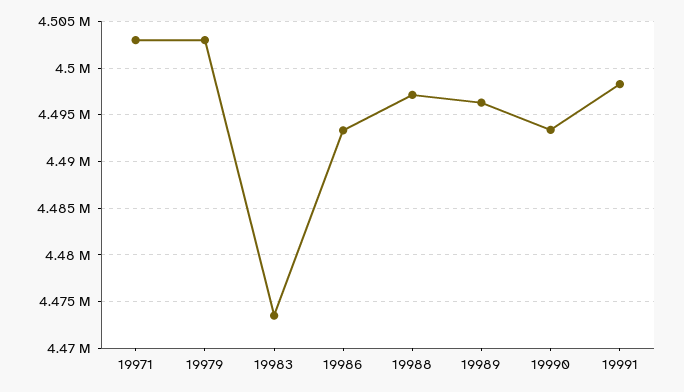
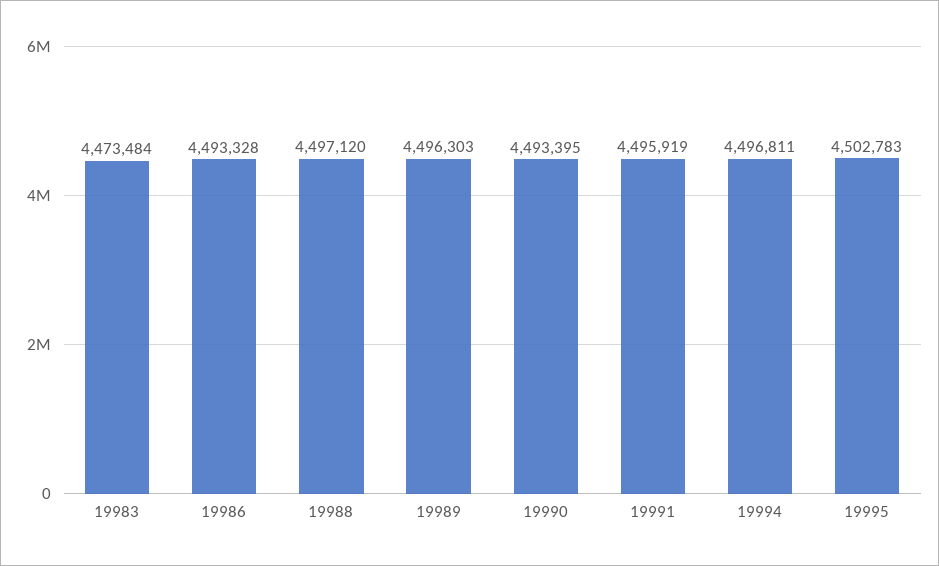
19971: 4503000 -> none
19979: 4503000 -> none
19991: 4498000 -> 4495919
19994: none -> 4496811
19995: none -> 4502783

